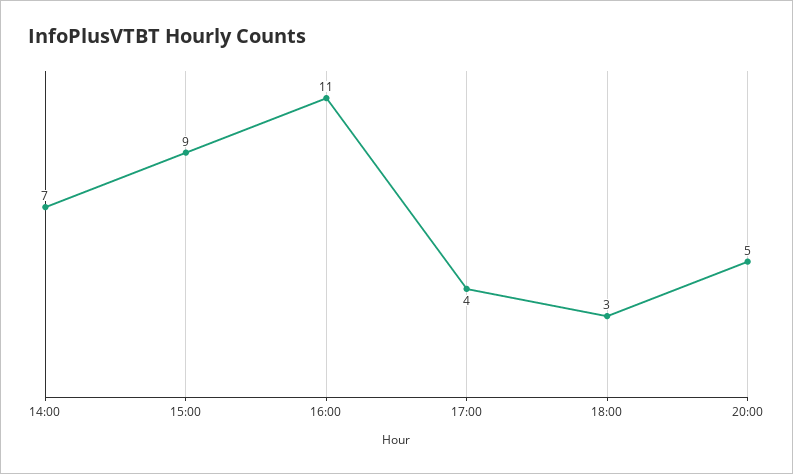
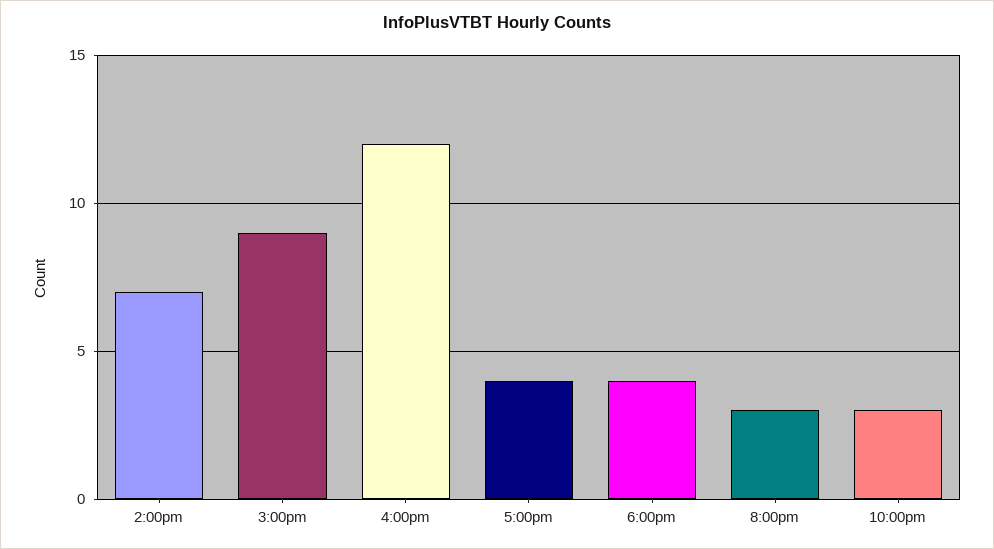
16:00: 11 -> 12
18:00: 3 -> 4
20:00: 5 -> 3
10:00pm: none -> 3

